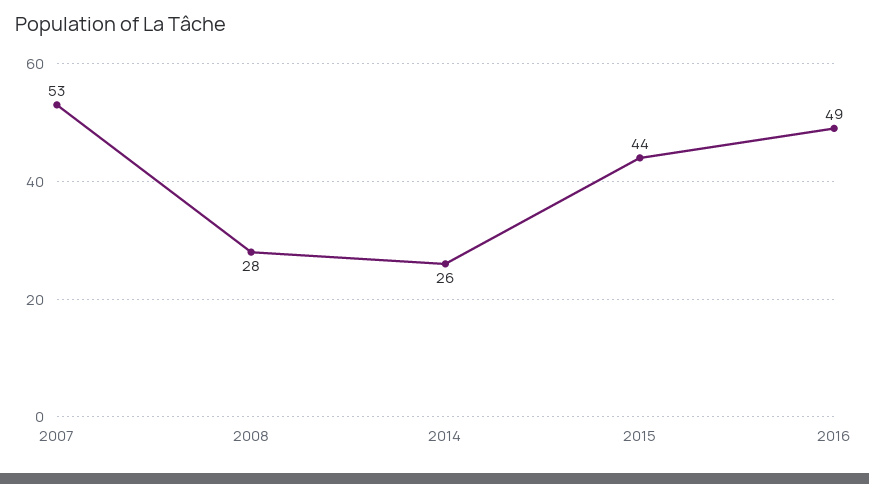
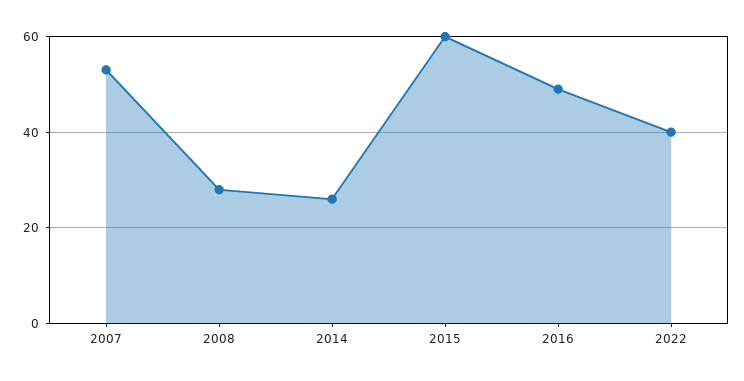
2015: 44 -> 60
2022: none -> 40

